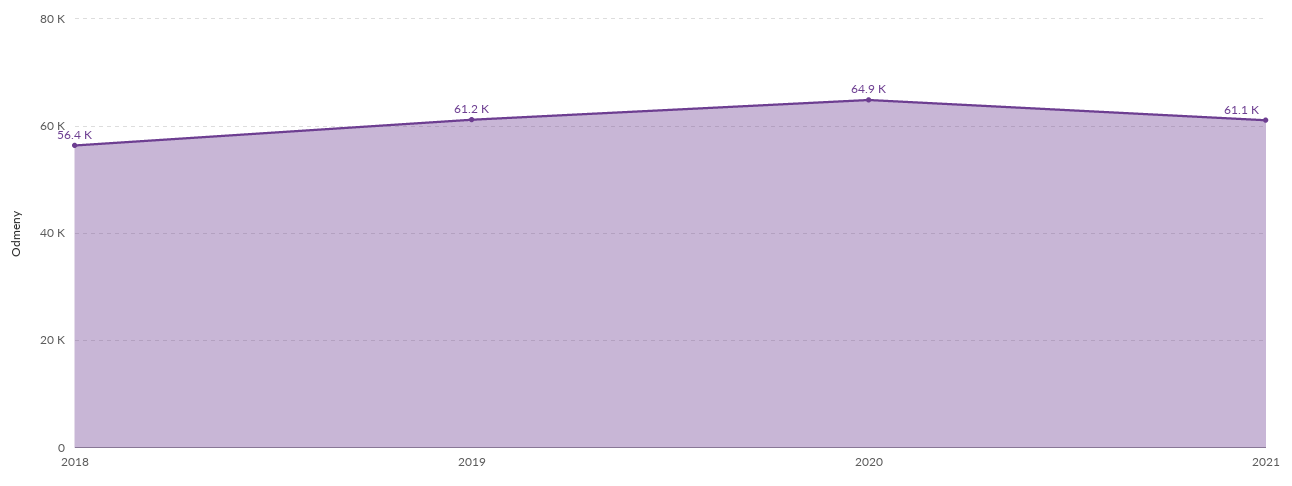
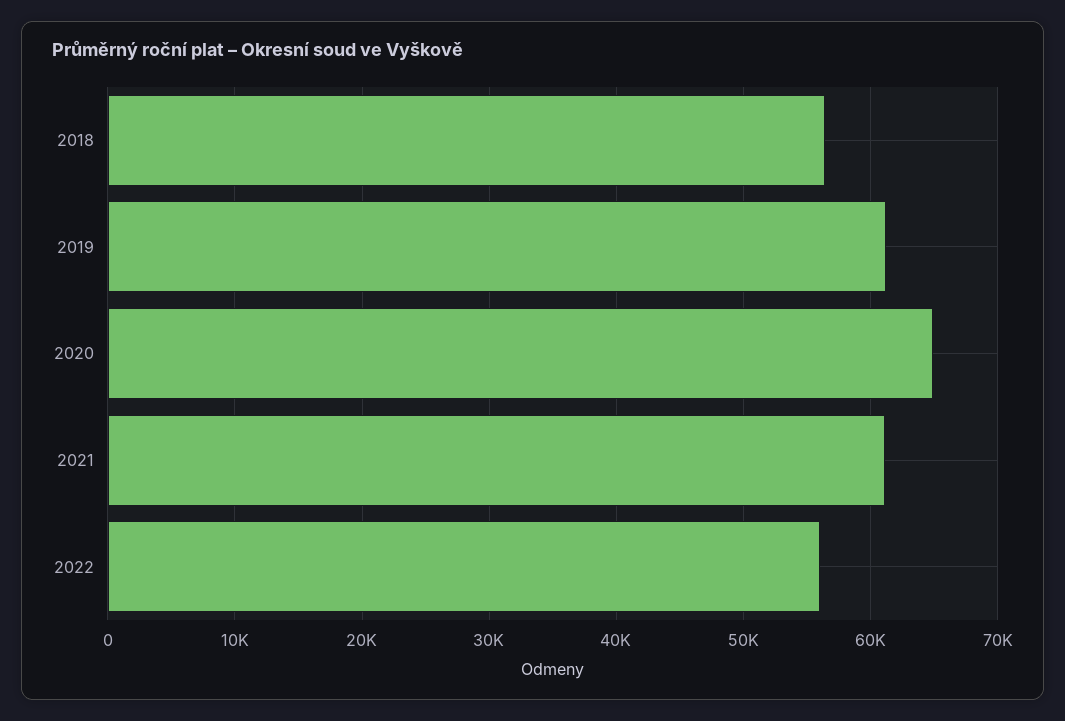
2022: none -> 56000

